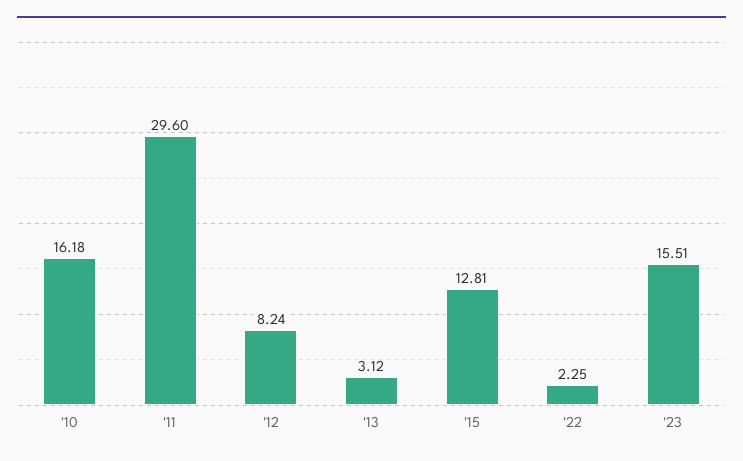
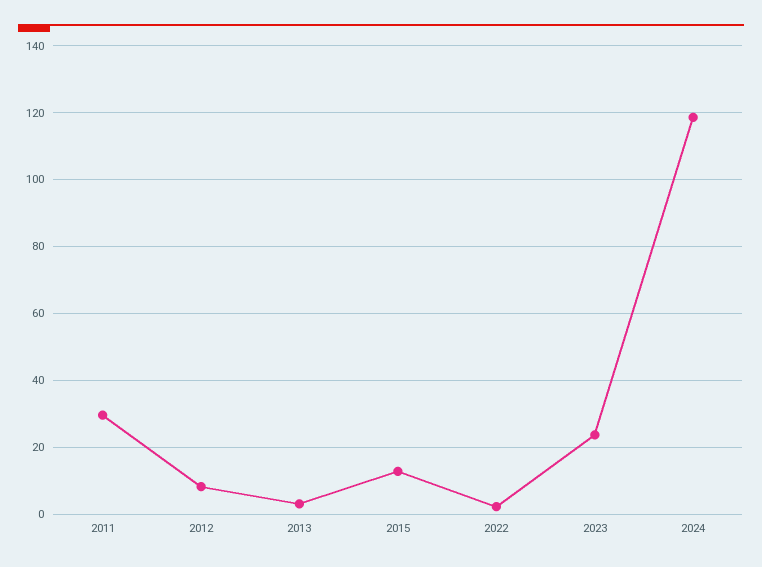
'10: 16.18 -> none
'23: 15.51 -> 24
2024: none -> 118

